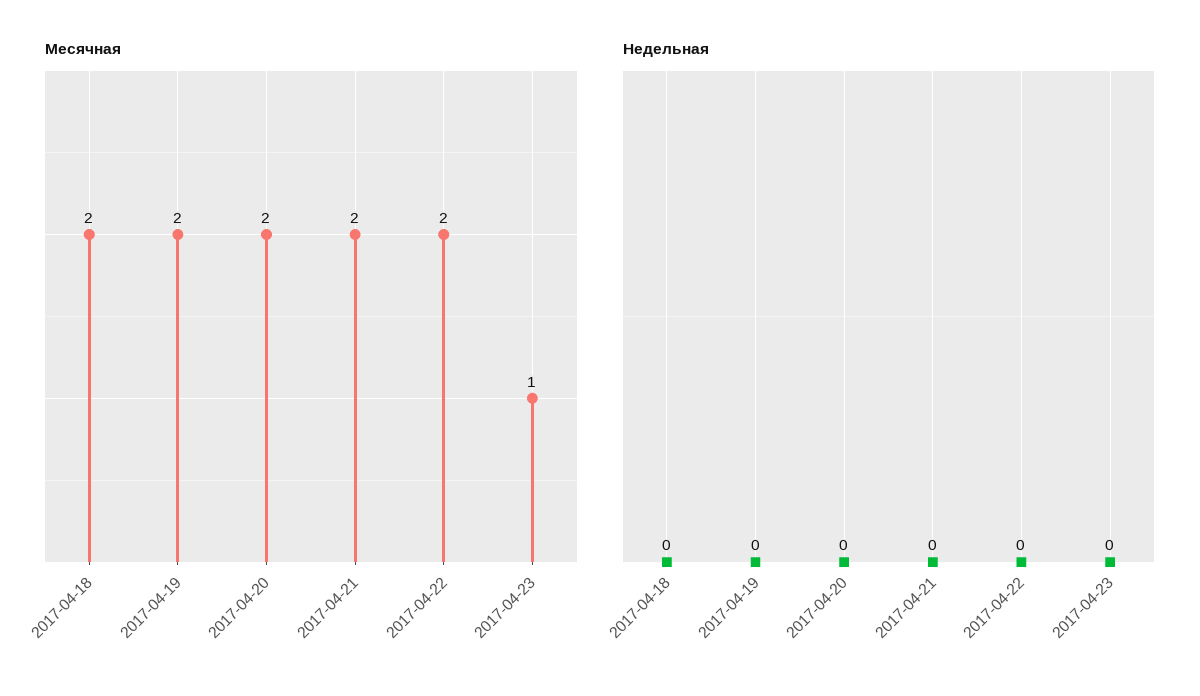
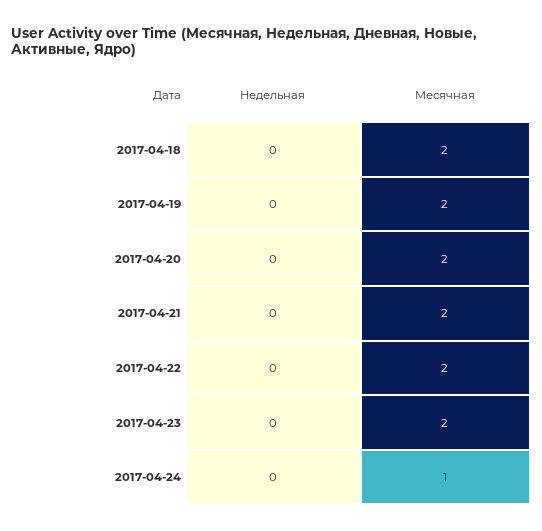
Месячная, 2017-04-23: 1 -> 2
Недельная, 2017-04-24: none -> 0
Месячная, 2017-04-24: none -> 1

